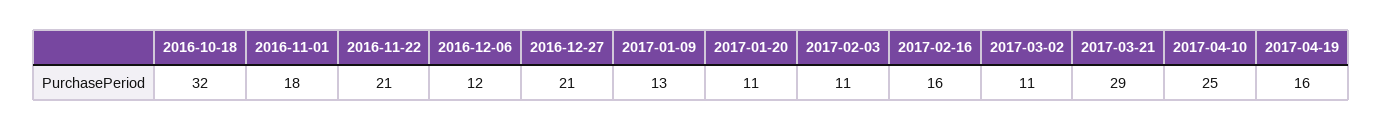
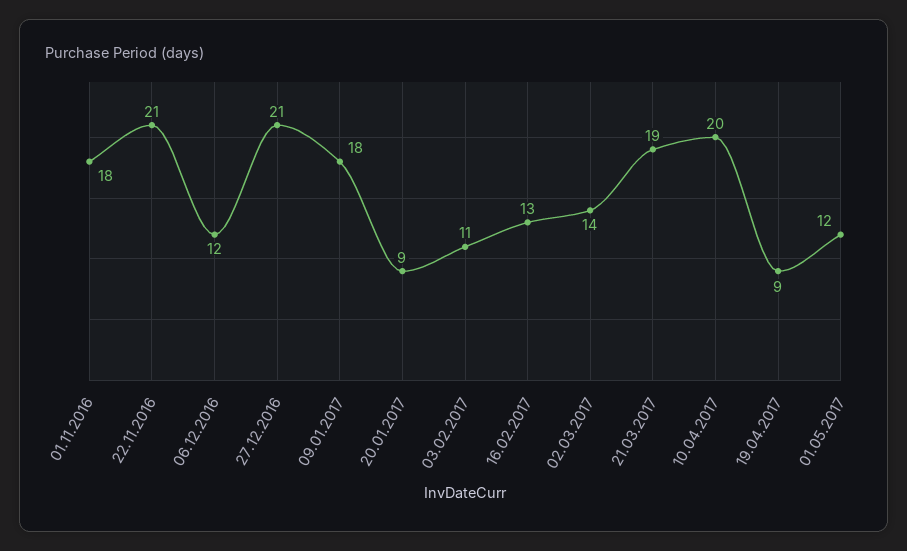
2016-10-18: 32 -> none
2017-01-09: 13 -> 18
2017-01-20: 11 -> 9
2017-02-16: 16 -> 13
2017-03-02: 11 -> 14
2017-03-21: 29 -> 19
2017-04-10: 25 -> 20
2017-04-19: 16 -> 9
01.05.2017: none -> 12

